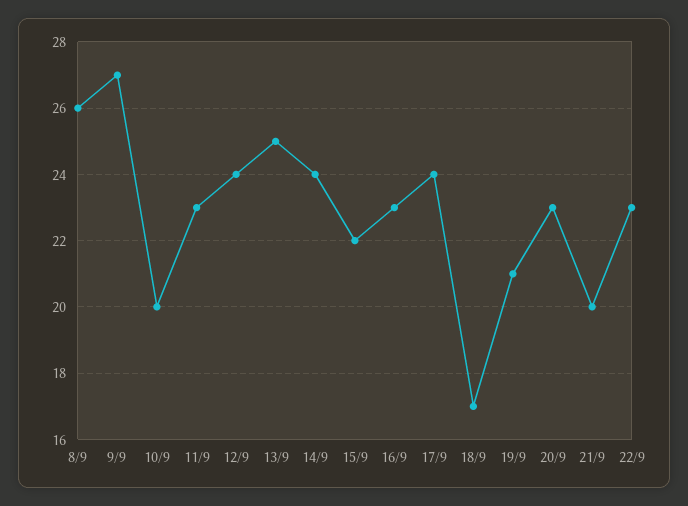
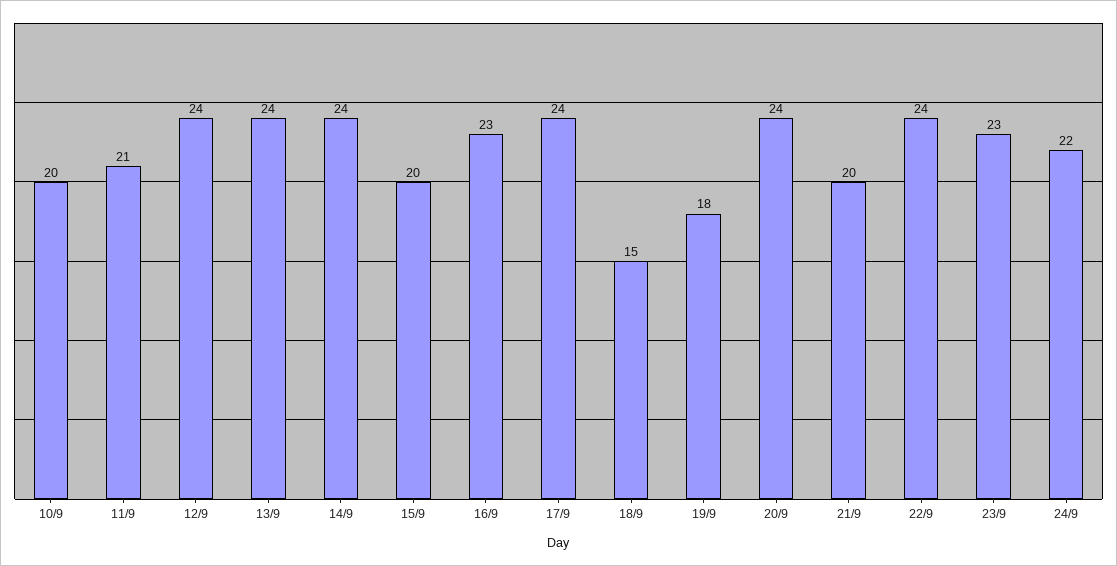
8/9: 26 -> none
9/9: 27 -> none
11/9: 23 -> 21
13/9: 25 -> 24
15/9: 22 -> 20
18/9: 17 -> 15
19/9: 21 -> 18
20/9: 23 -> 24
22/9: 23 -> 24
23/9: none -> 23
24/9: none -> 22

